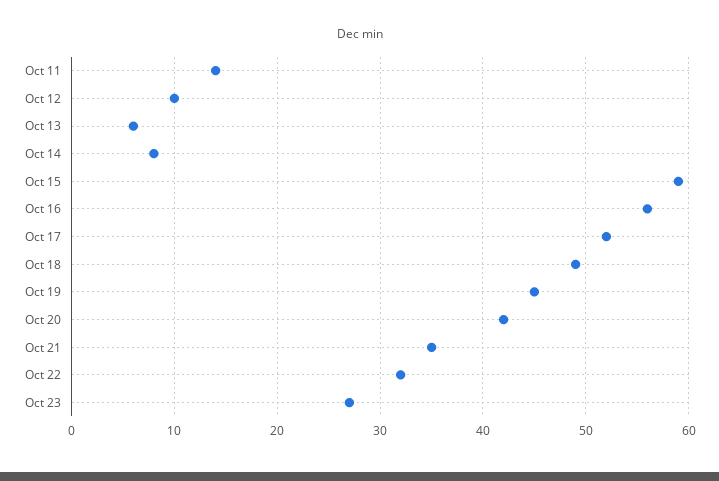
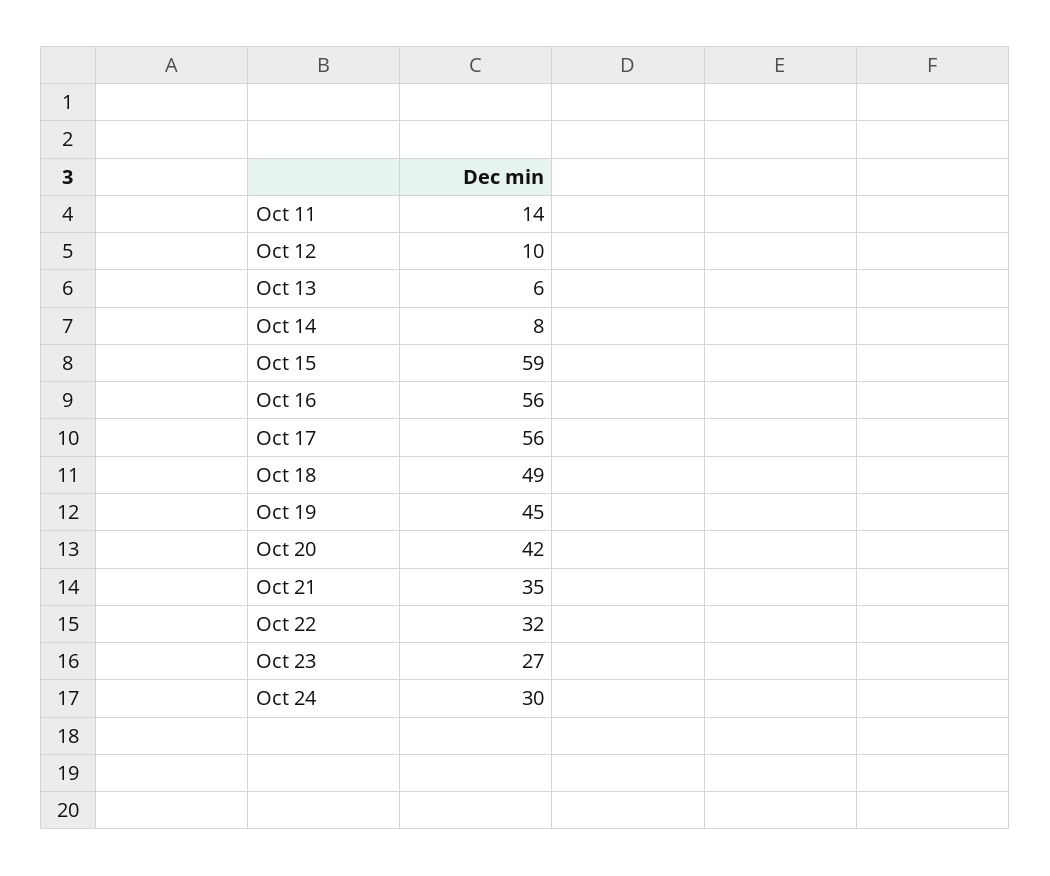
Oct 17: 52 -> 56
Oct 24: none -> 30

